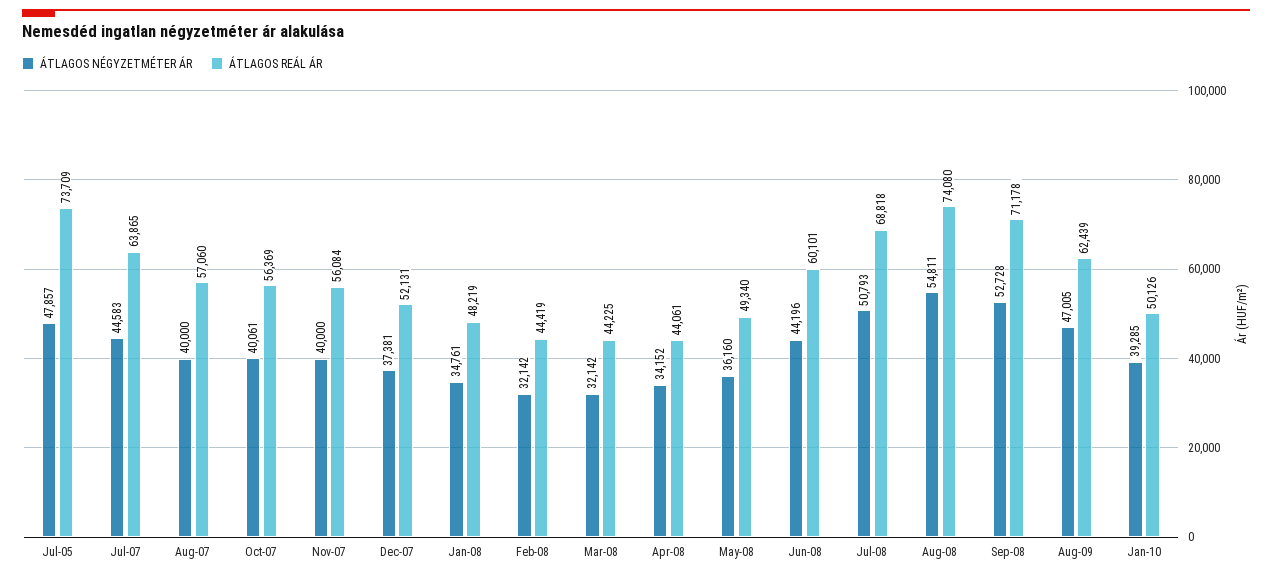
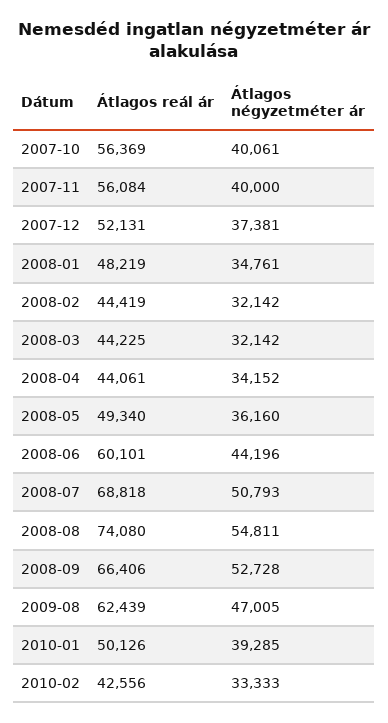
ÁTLAGOS NÉGYZETMÉTER ÁR, Jul-05: 47857 -> none
ÁTLAGOS REÁL ÁR, Jul-05: 73709 -> none
ÁTLAGOS NÉGYZETMÉTER ÁR, Jul-07: 44583 -> none
ÁTLAGOS REÁL ÁR, Jul-07: 63865 -> none
ÁTLAGOS NÉGYZETMÉTER ÁR, Aug-07: 40000 -> none
ÁTLAGOS REÁL ÁR, Aug-07: 57060 -> none
ÁTLAGOS REÁL ÁR, Sep-08: 71178 -> 66406
ÁTLAGOS REÁL ÁR, 2010-02: none -> 42556
ÁTLAGOS NÉGYZETMÉTER ÁR, 2010-02: none -> 33333

